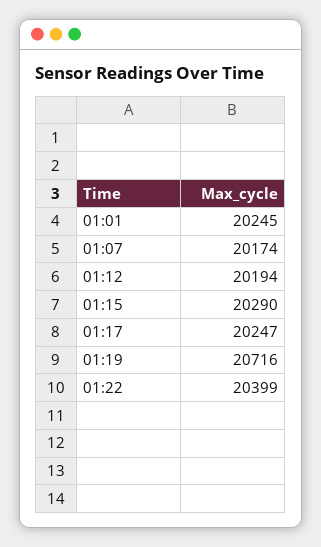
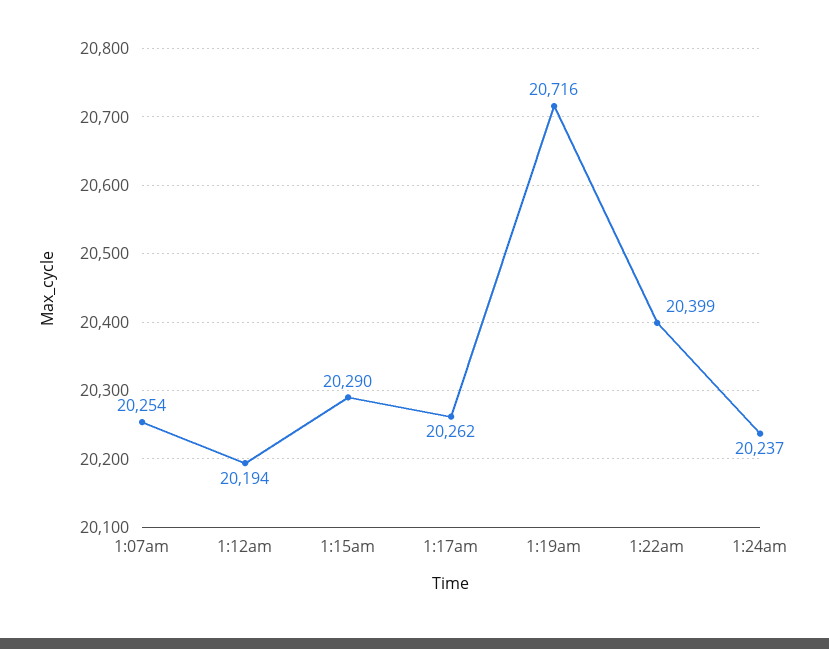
01:01: 20245 -> none
01:07: 20174 -> 20254
01:17: 20247 -> 20262
1:24am: none -> 20237

